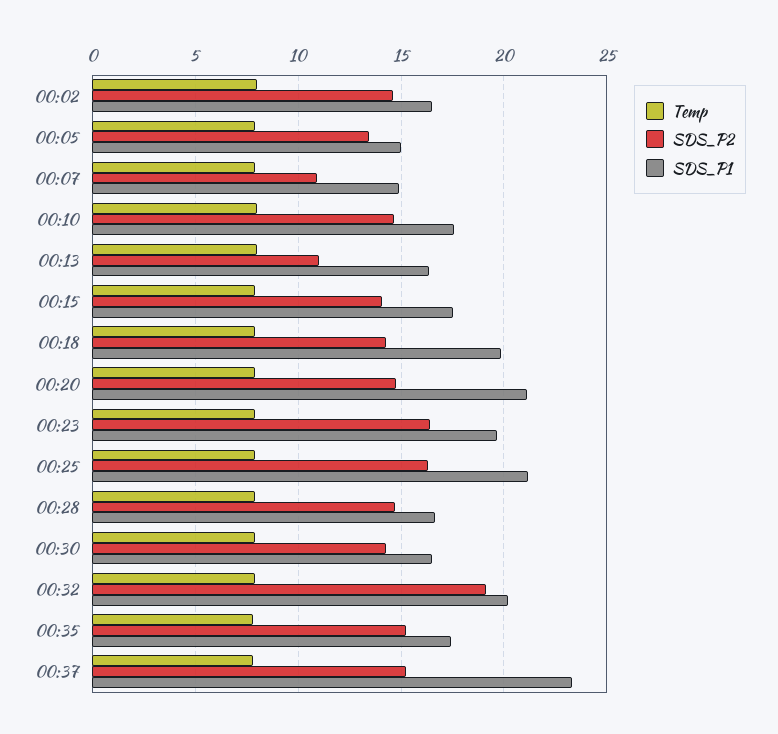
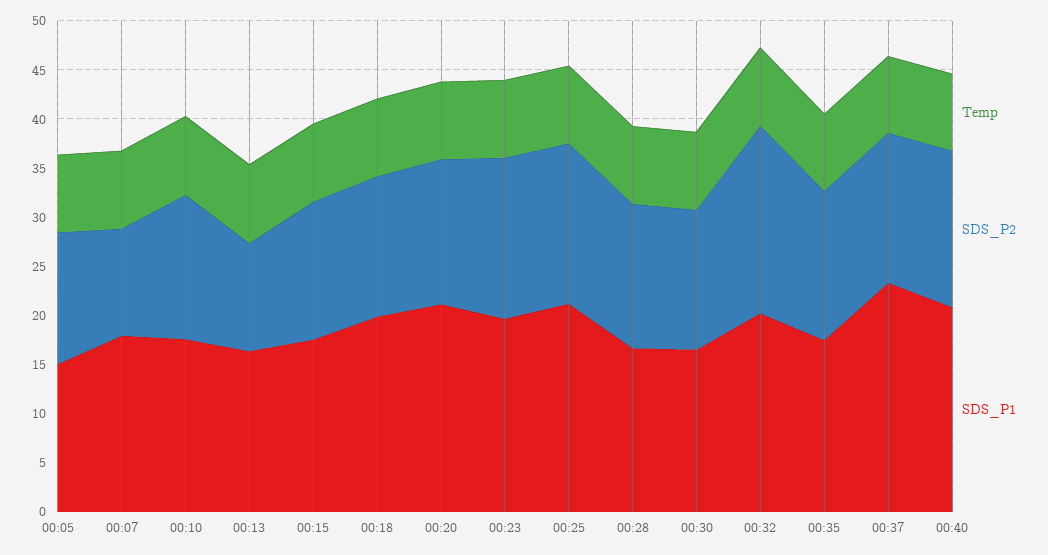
Temp, 00:02: 8 -> none
SDS_P2, 00:02: 14.5 -> none
SDS_P1, 00:02: 16.5 -> none
SDS_P1, 00:07: 15 -> 18
Temp, 00:40: none -> 8
SDS_P2, 00:40: none -> 16
SDS_P1, 00:40: none -> 21

